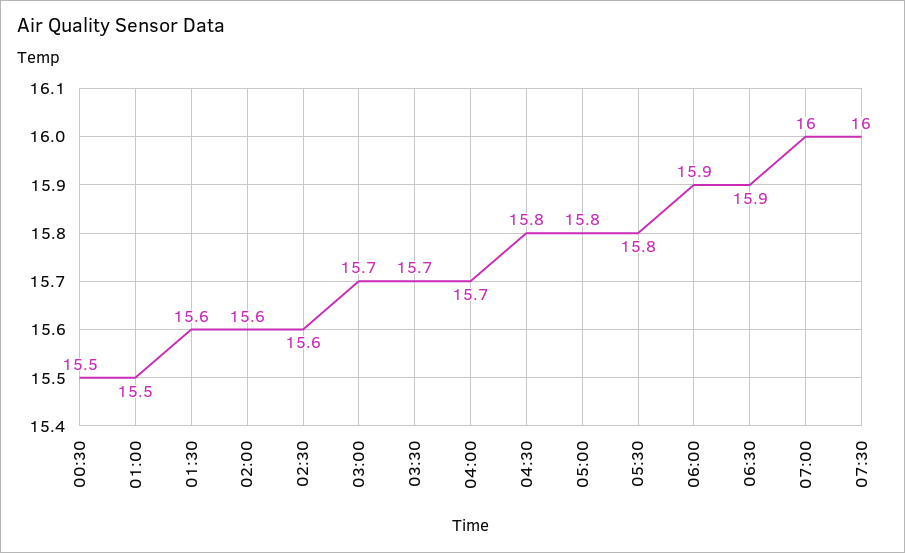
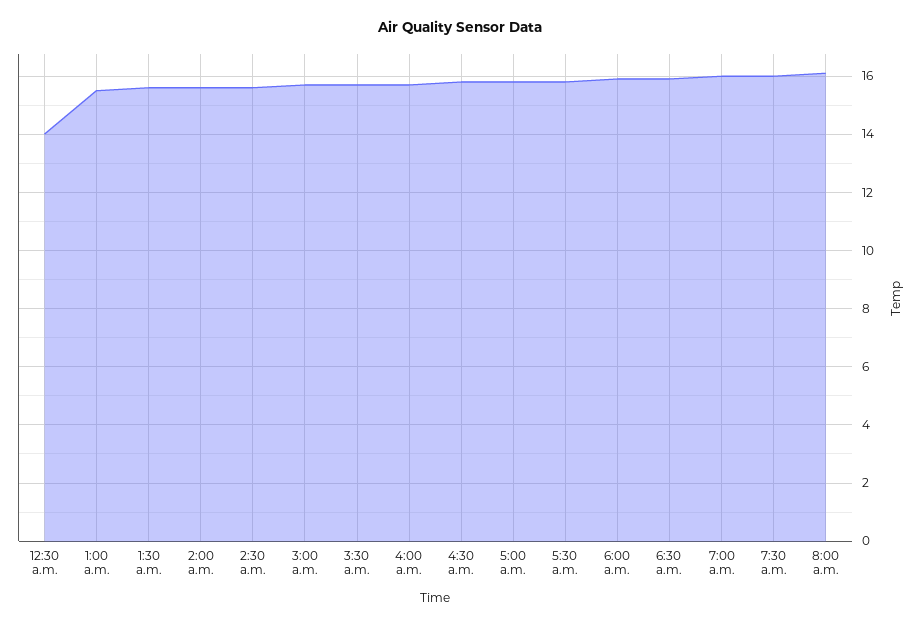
00:30: 15.5 -> 14
8:00 a.m.: none -> 16

